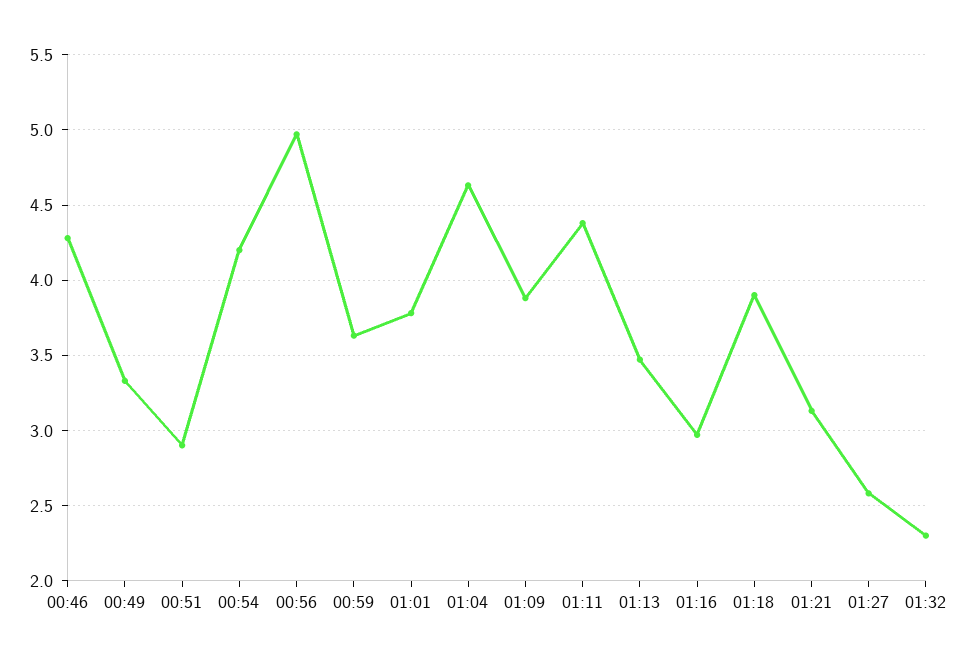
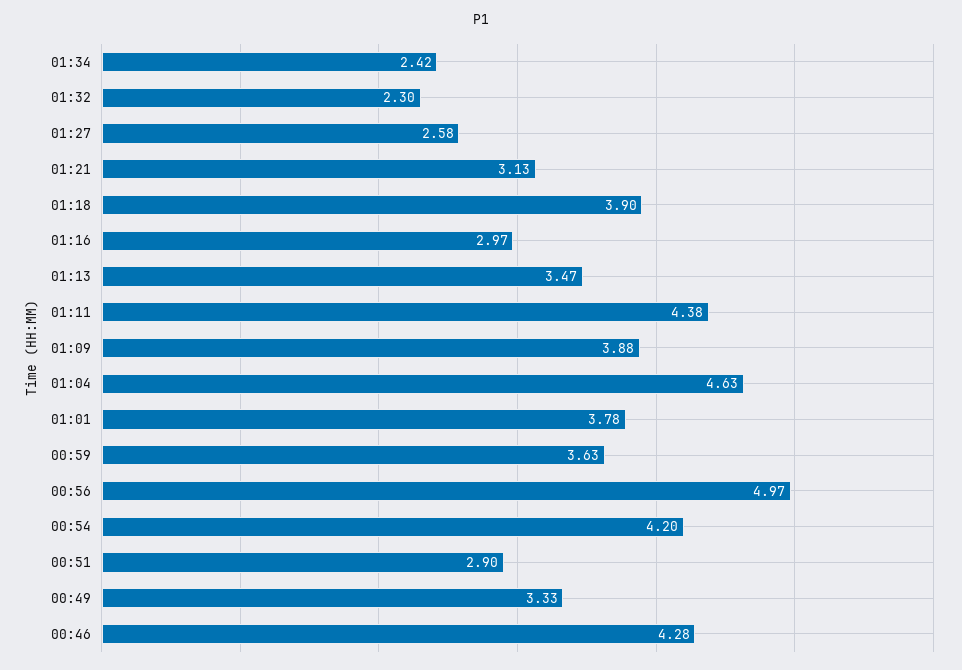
01:34: none -> 2.42

